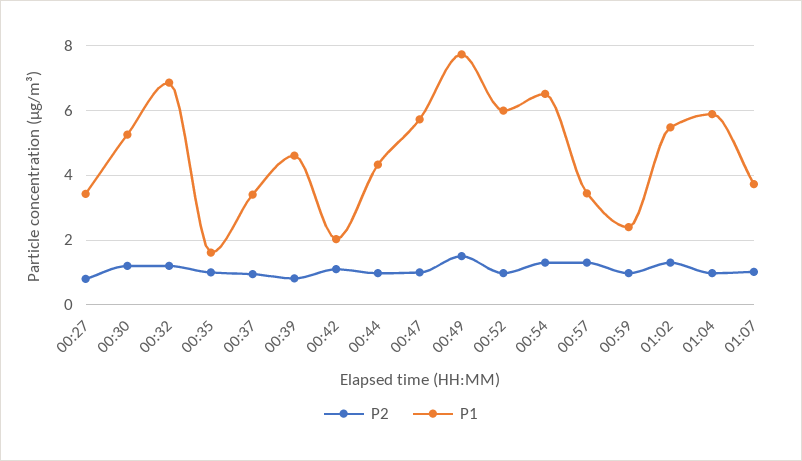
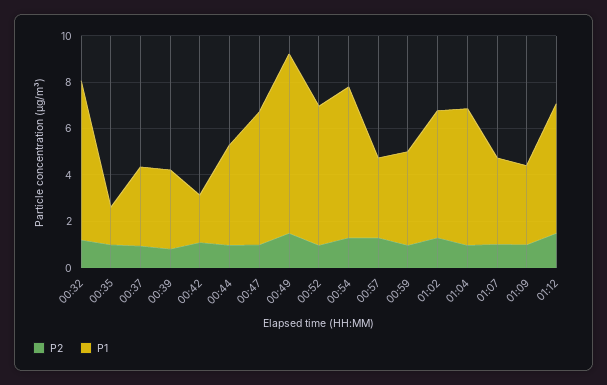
P2, 00:27: 0.8 -> none
P1, 00:27: 3.4 -> none
P2, 00:30: 1.2 -> none
P1, 00:30: 5.2 -> none
P1, 00:39: 4.6 -> 3.5
P1, 00:59: 2.4 -> 4
P2, 01:09: none -> 1
P1, 01:09: none -> 3.5
P2, 01:12: none -> 1.5
P1, 01:12: none -> 5.5

